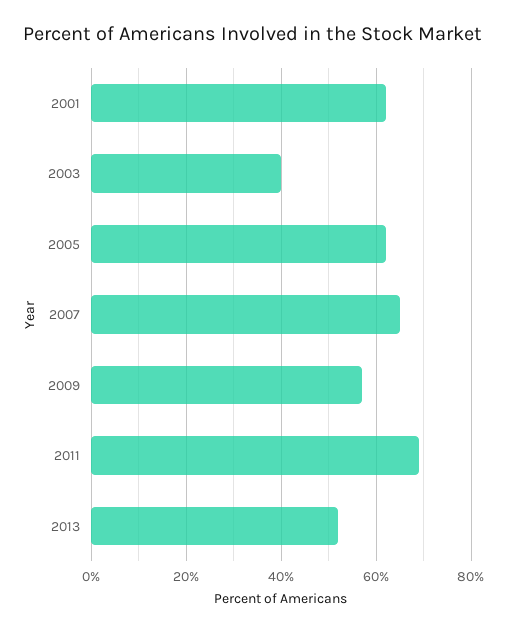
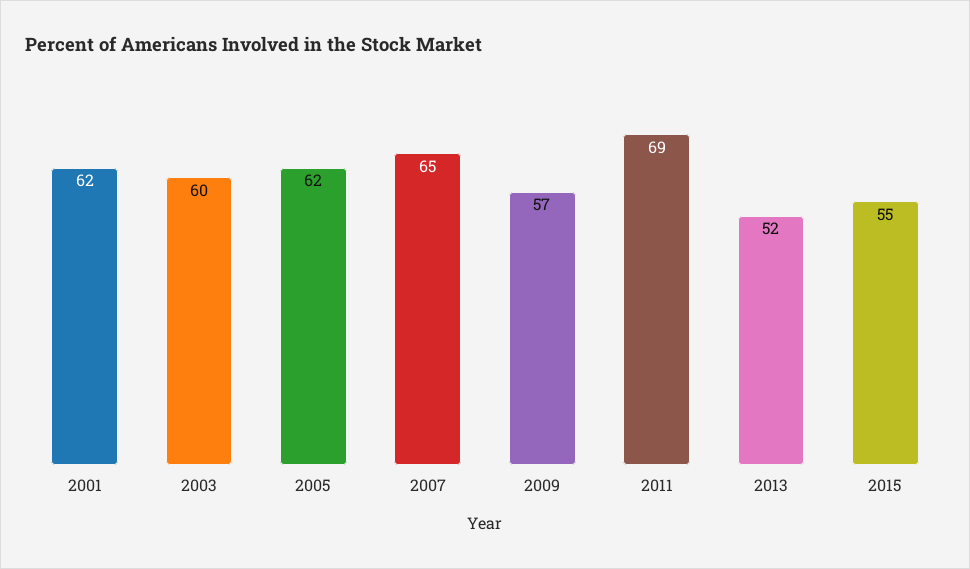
2003: 40 -> 60
2015: none -> 55

